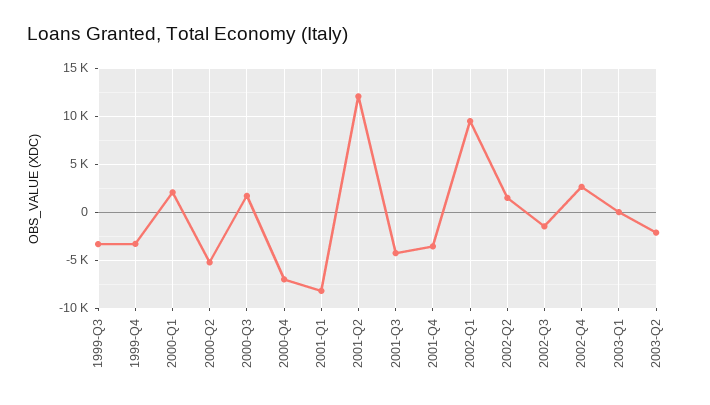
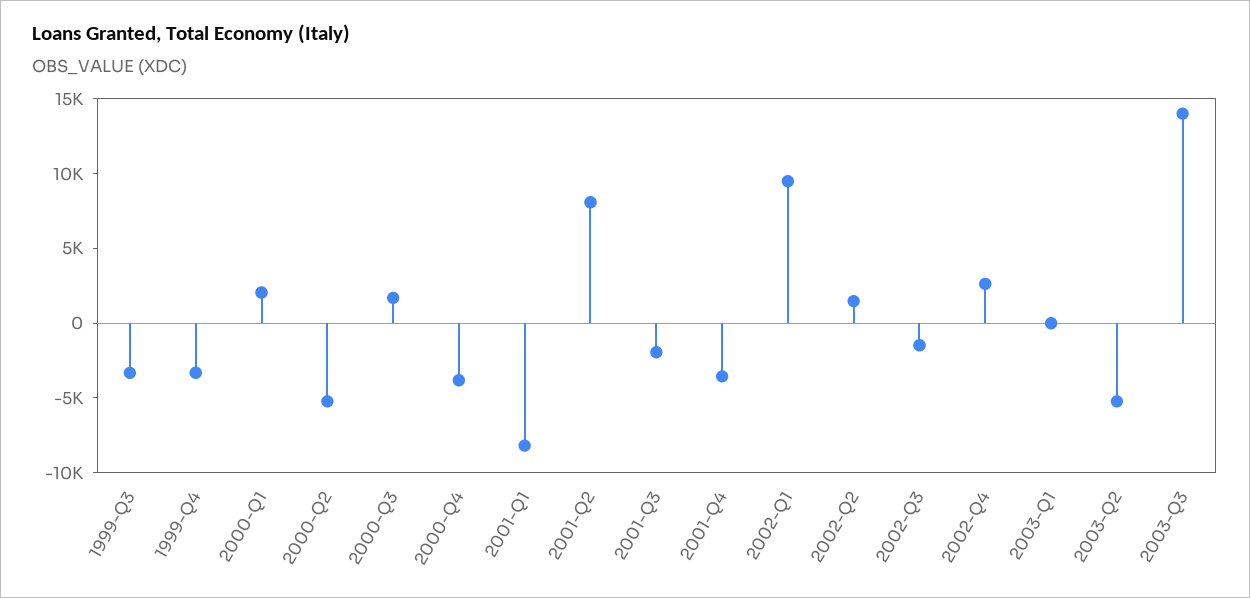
2000-Q4: -7000 -> -4000
2001-Q2: 12000 -> 8000
2001-Q3: -4000 -> -2000
2003-Q2: -2000 -> -5000
2003-Q3: none -> 14000

